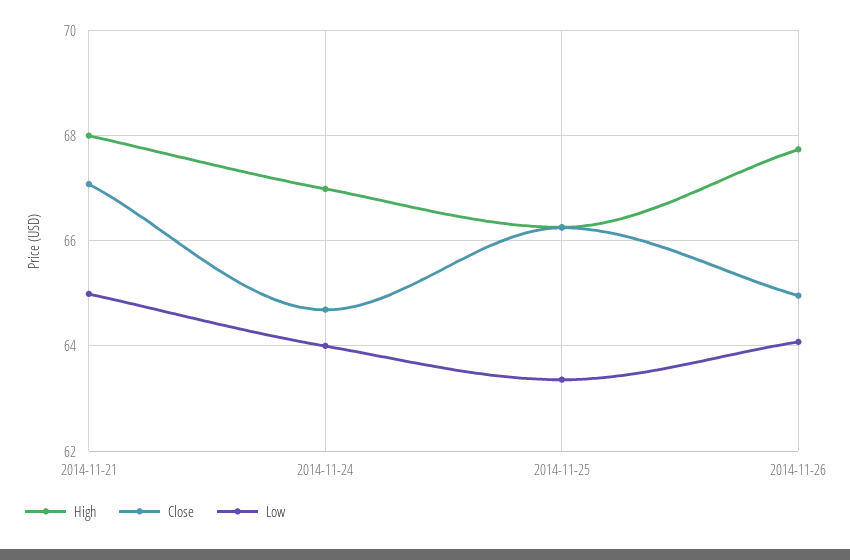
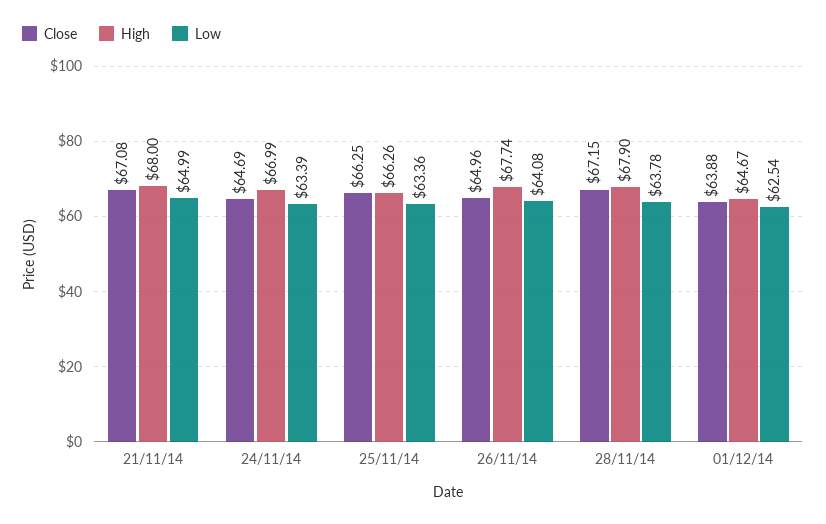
Low, 2014-11-24: 64 -> 63.39
Close, 28/11/14: none -> 67.15
High, 28/11/14: none -> 67.9
Low, 28/11/14: none -> 63.78
Close, 01/12/14: none -> 63.88
High, 01/12/14: none -> 64.67
Low, 01/12/14: none -> 62.54

